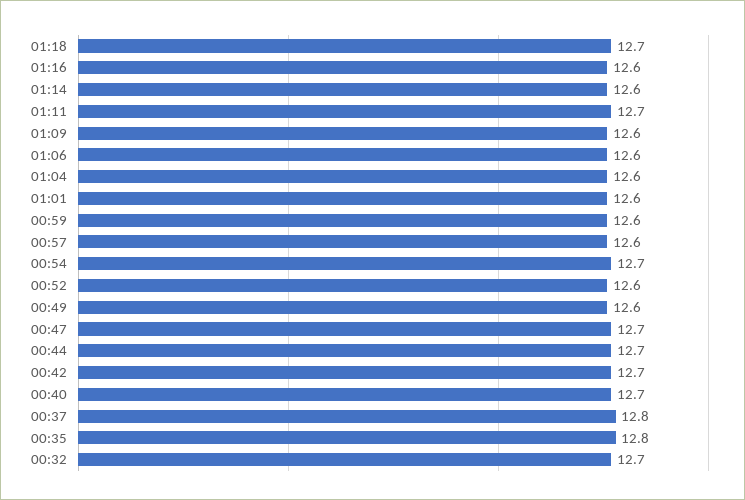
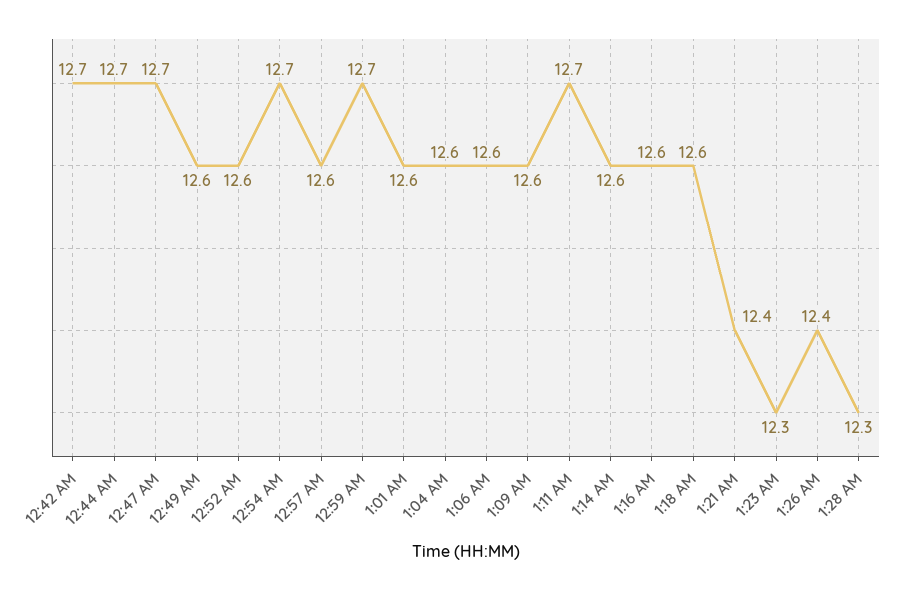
01:18: 12.7 -> 12.6
00:59: 12.6 -> 12.7
00:40: 12.7 -> none
00:37: 12.8 -> none
00:35: 12.8 -> none
00:32: 12.7 -> none
1:21 AM: none -> 12.4
1:23 AM: none -> 12.3
1:26 AM: none -> 12.4
1:28 AM: none -> 12.3

